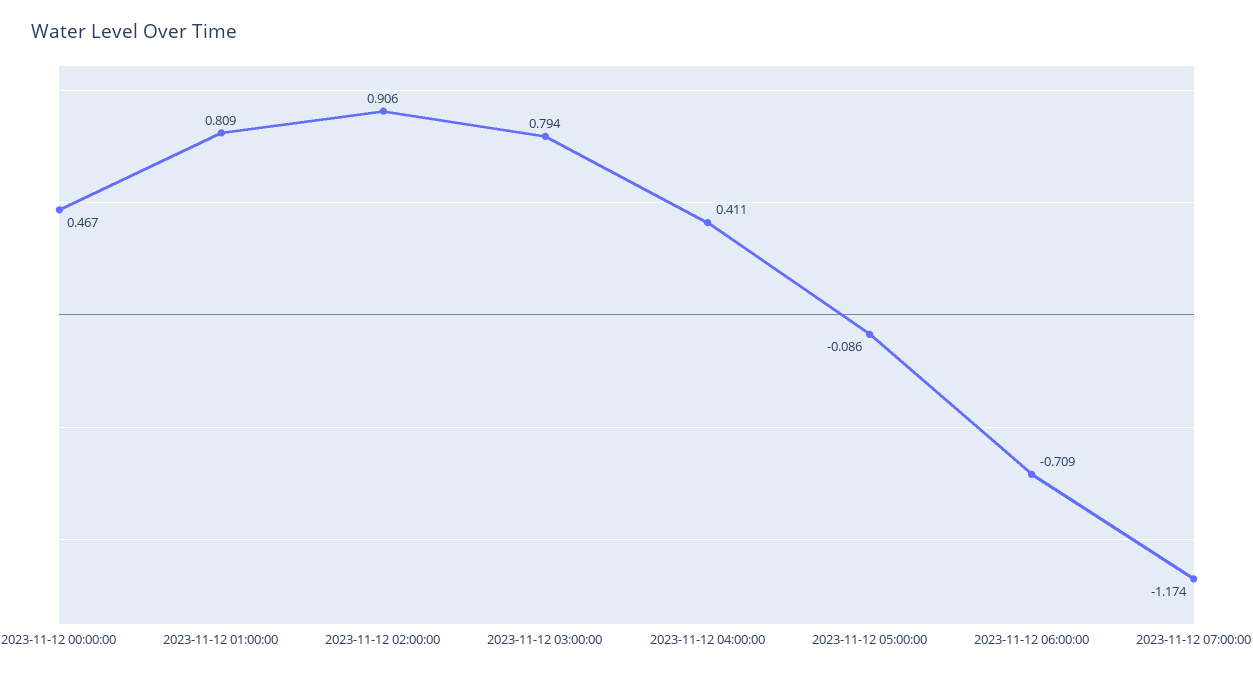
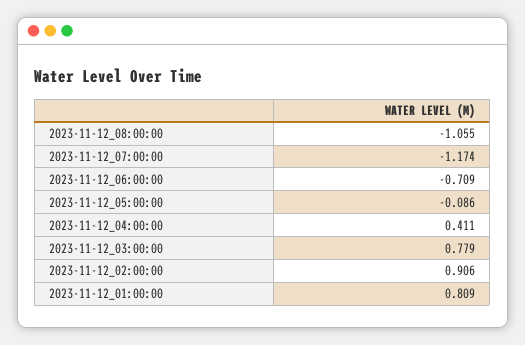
2023-11-12 00:00:00: 0.467 -> none
2023-11-12 03:00:00: 0.794 -> 0.779
2023-11-12_08:00:00: none -> -1.055

